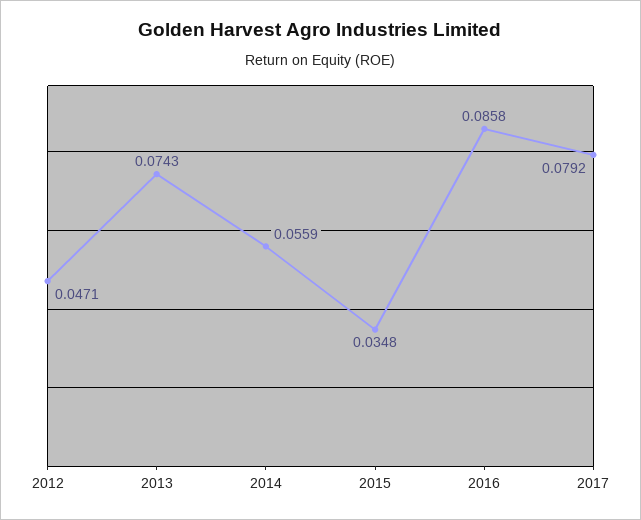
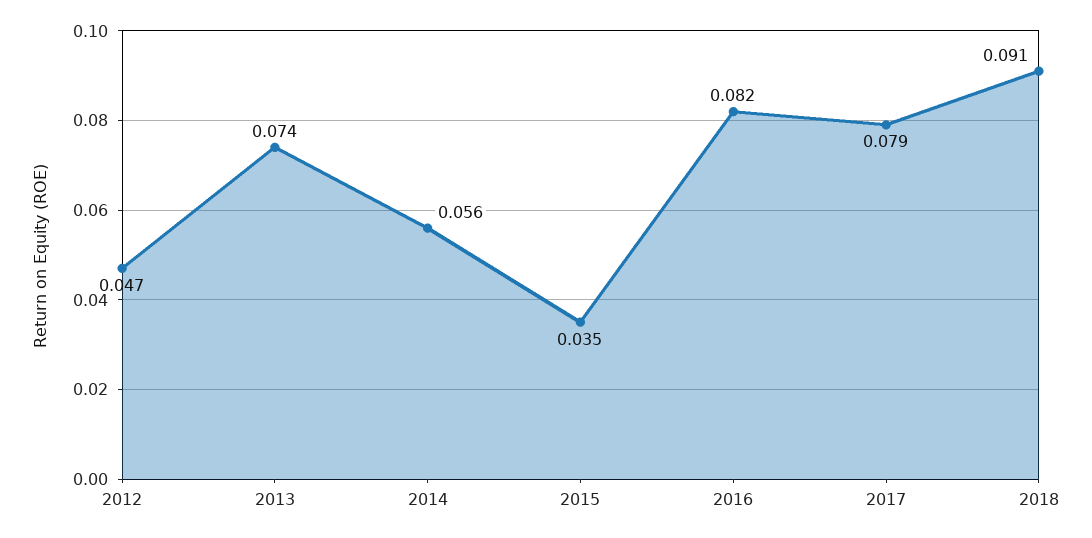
2016: 0.0858 -> 0.082
2018: none -> 0.091

